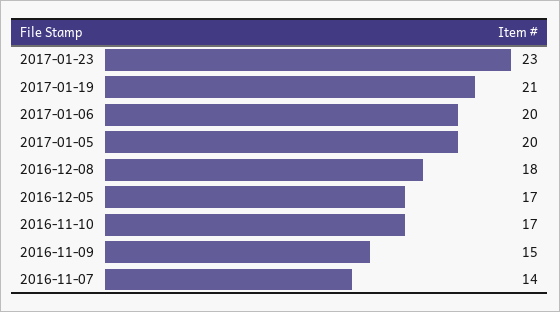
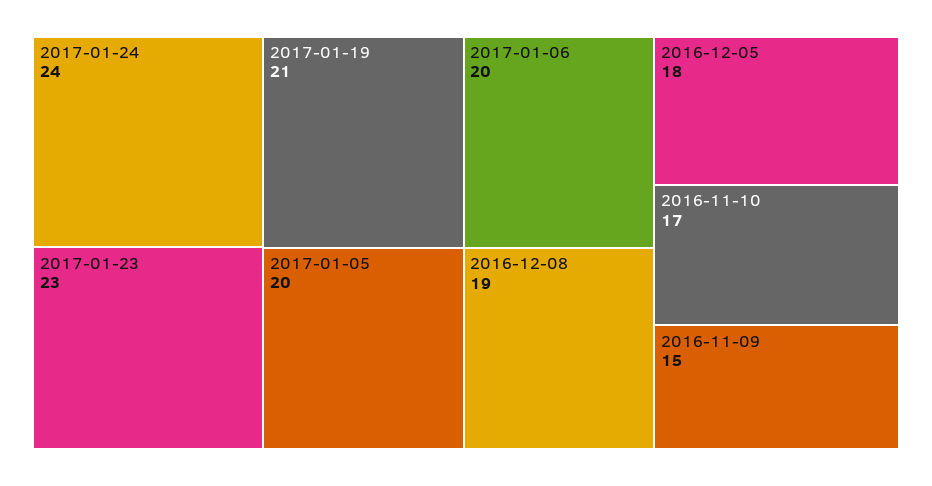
2016-12-08: 18 -> 19
2016-12-05: 17 -> 18
2016-11-07: 14 -> none
2017-01-24: none -> 24

